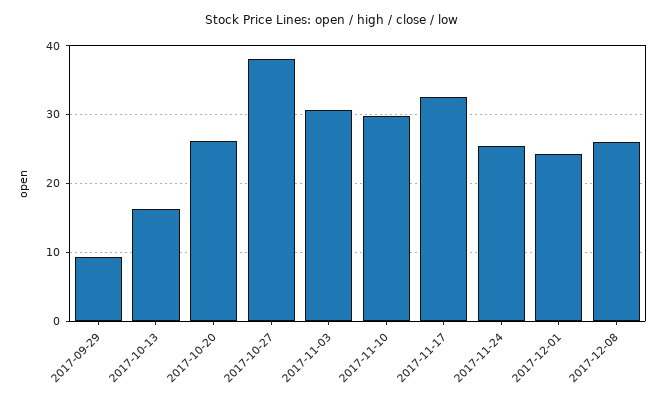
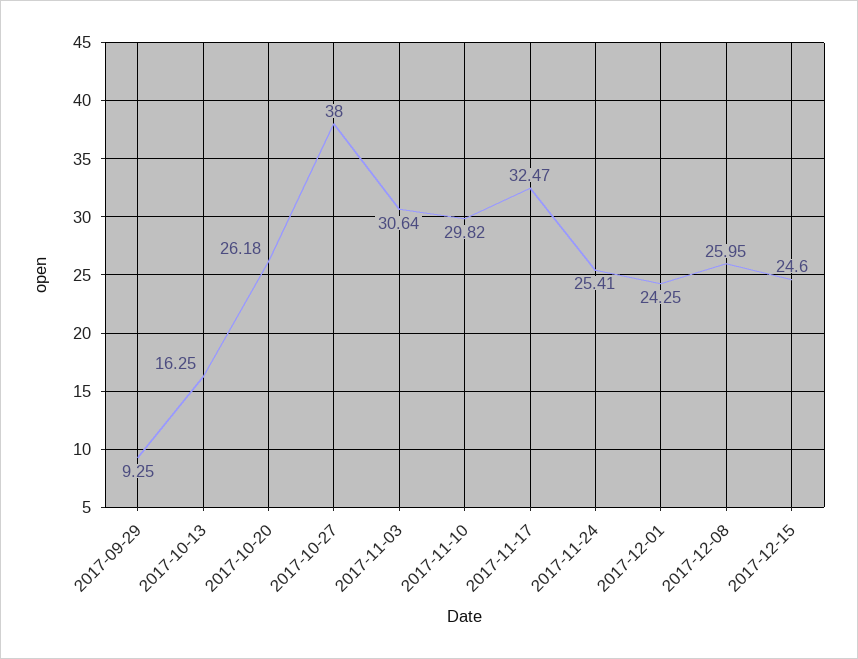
2017-12-15: none -> 24.6

